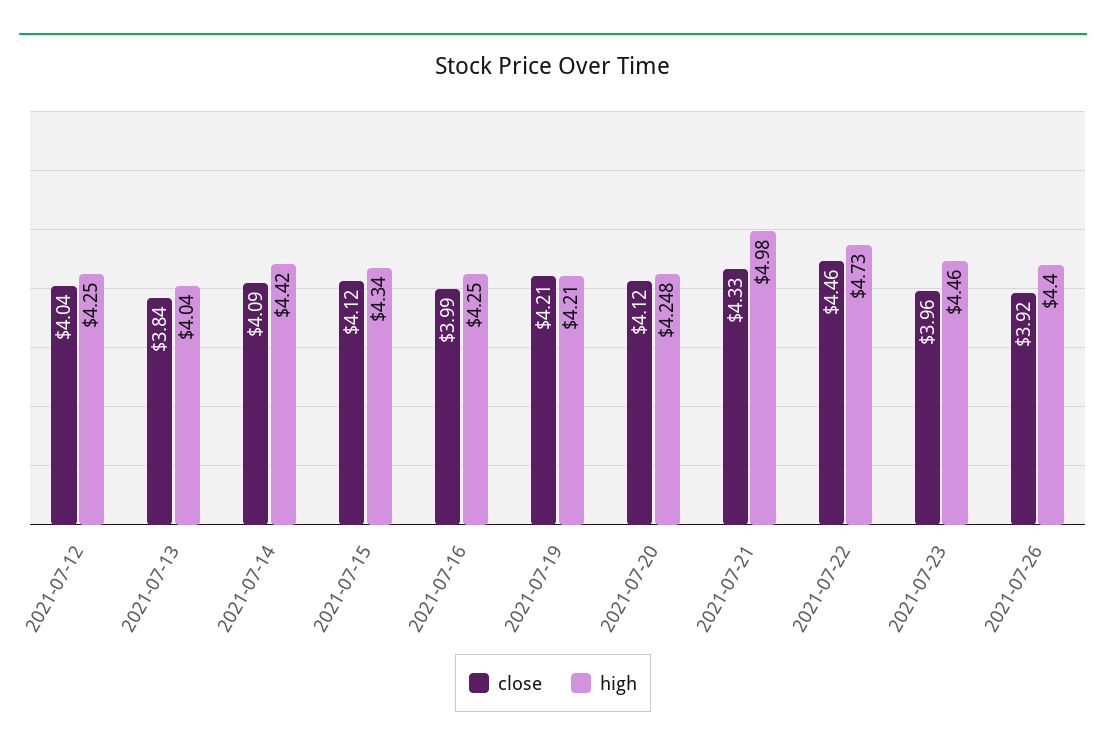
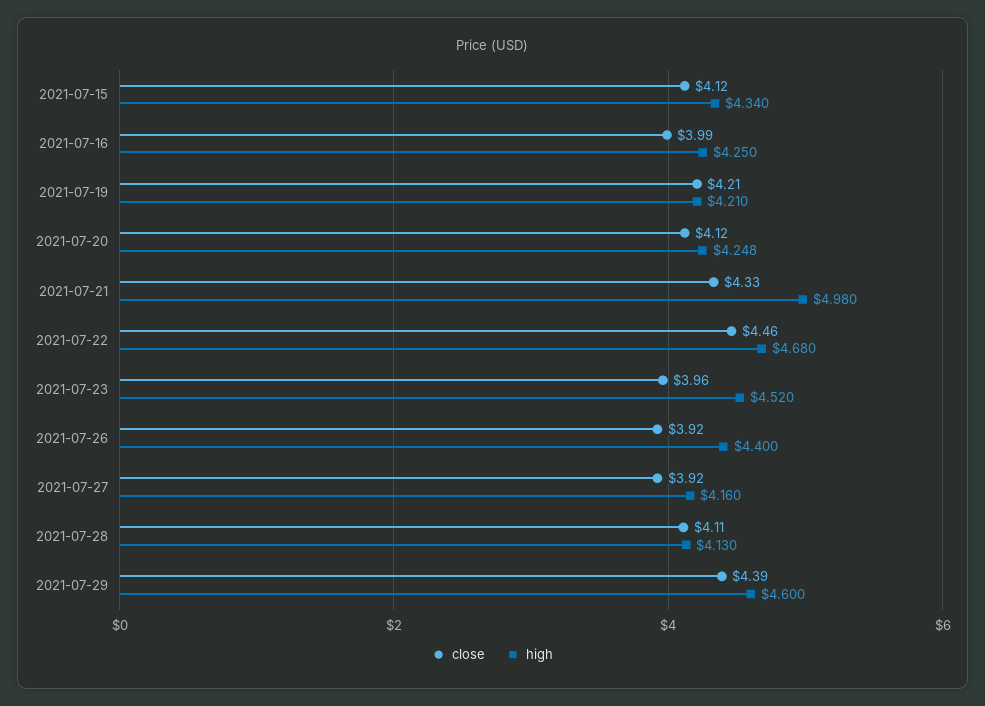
close, 2021-07-12: 4.04 -> none
high, 2021-07-12: 4.25 -> none
close, 2021-07-13: 3.84 -> none
high, 2021-07-13: 4.04 -> none
close, 2021-07-14: 4.09 -> none
high, 2021-07-14: 4.42 -> none
high, 2021-07-22: 4.73 -> 4.68
high, 2021-07-23: 4.46 -> 4.52
close, 2021-07-27: none -> 3.92
high, 2021-07-27: none -> 4.16
close, 2021-07-28: none -> 4.11
high, 2021-07-28: none -> 4.13
close, 2021-07-29: none -> 4.39
high, 2021-07-29: none -> 4.6

